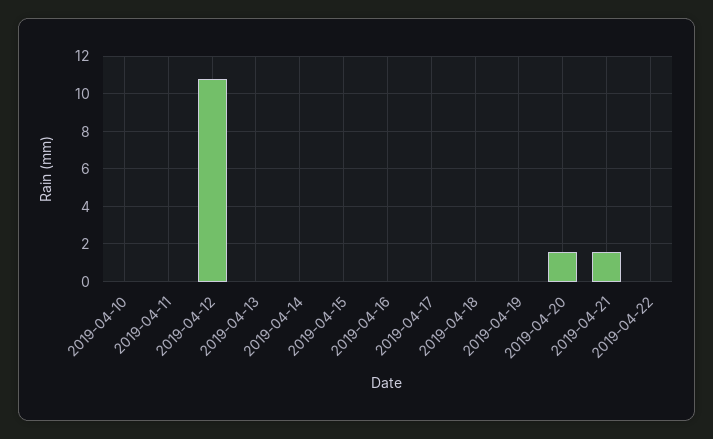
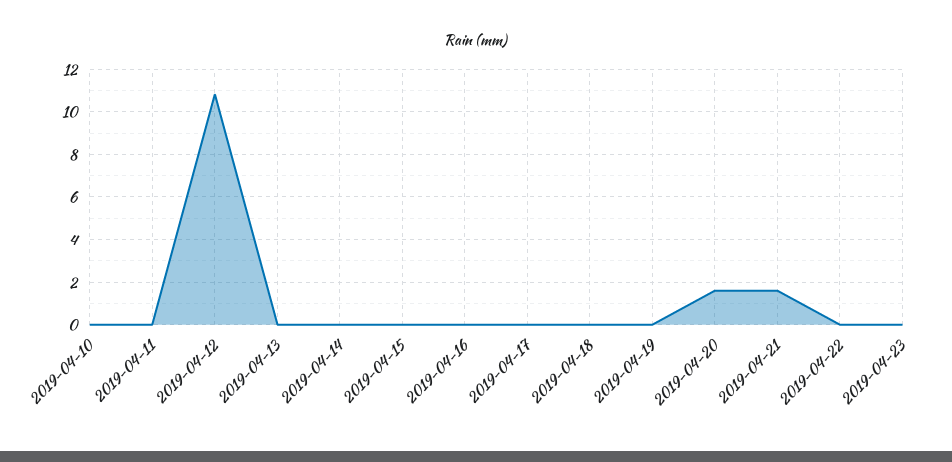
2019-04-23: none -> 0

